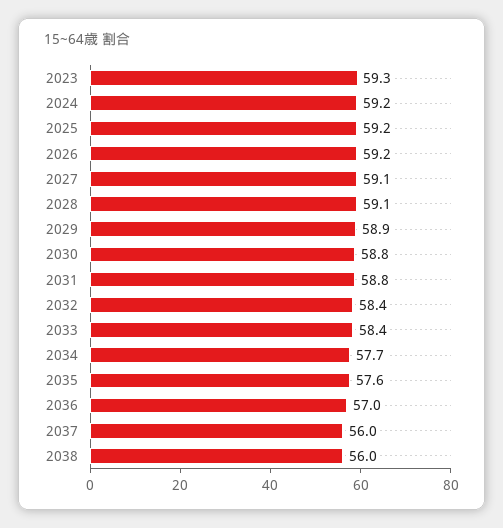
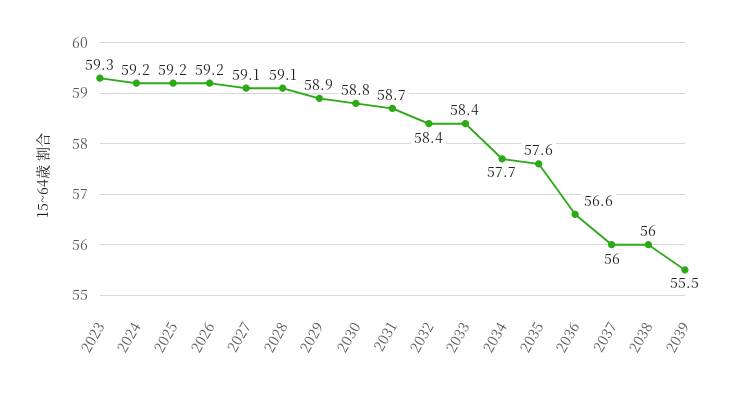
2031: 58.8 -> 58.7
2036: 57 -> 56.6
2039: none -> 55.5

